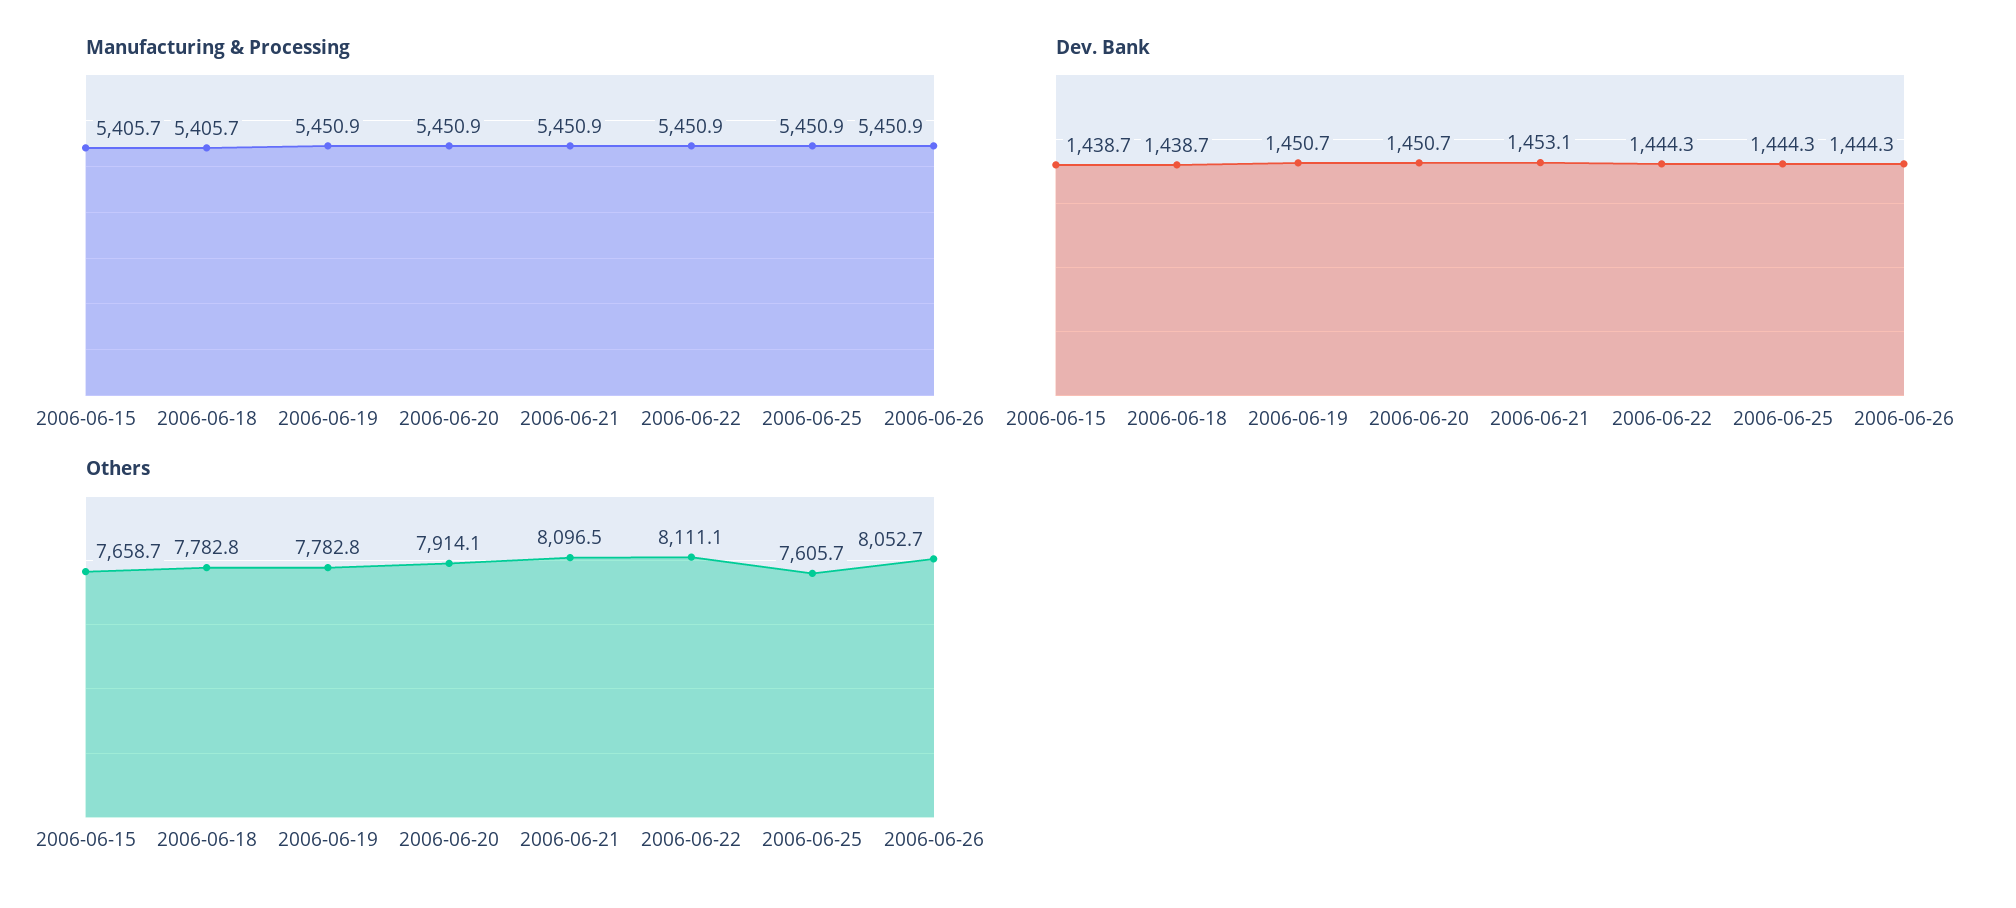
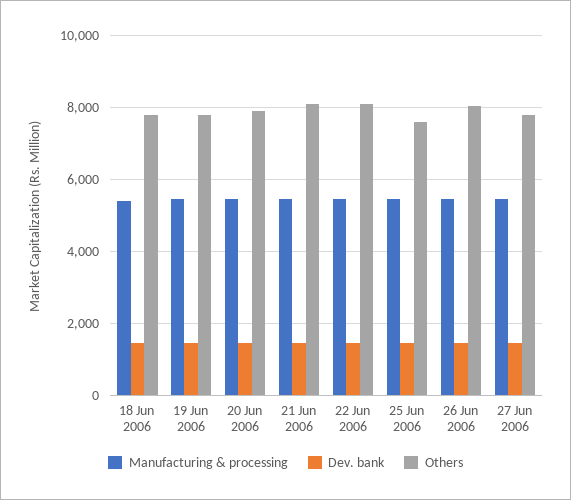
Manufacturing & Processing, 2006-06-15: 5405.7 -> none
Dev. Bank, 2006-06-15: 1438.7 -> none
Others, 2006-06-15: 7658.7 -> none
Manufacturing & Processing, 27 Jun 2006: none -> 5400
Dev. Bank, 27 Jun 2006: none -> 1400
Others, 27 Jun 2006: none -> 7800

